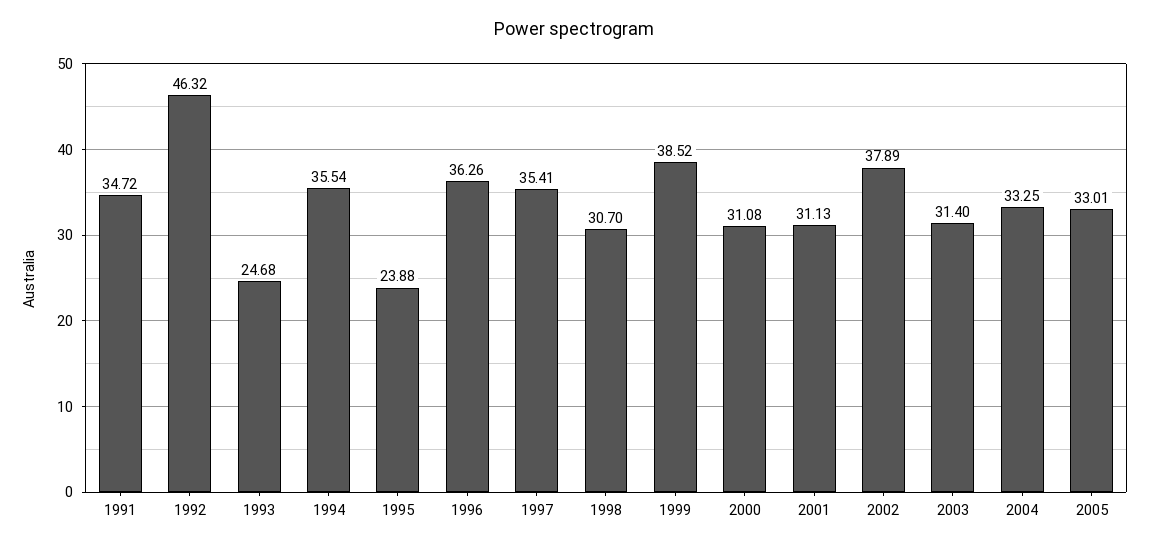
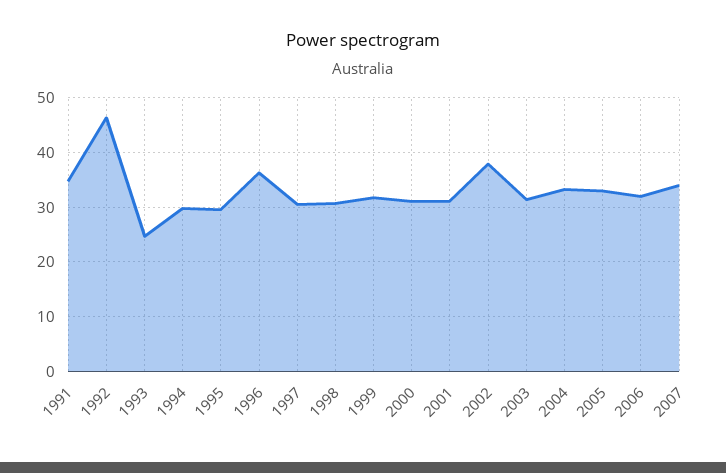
1994: 35.54 -> 30
1995: 23.88 -> 30
1997: 35.41 -> 30
1999: 38.52 -> 32
2006: none -> 32
2007: none -> 34

